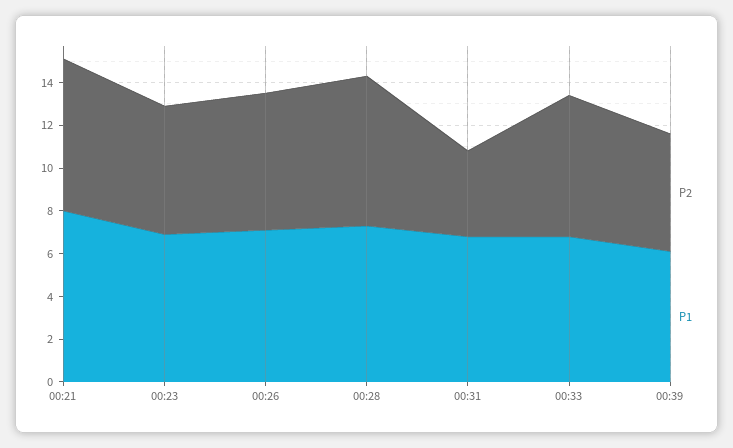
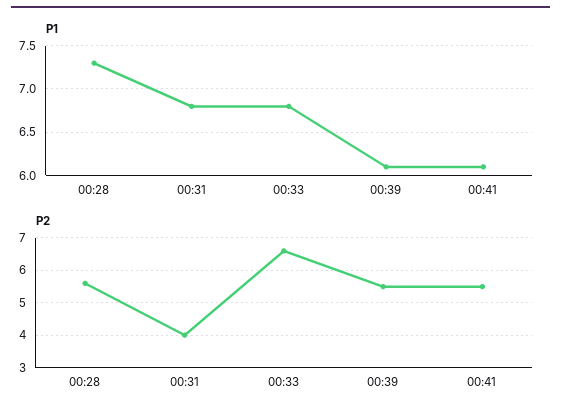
P2, 00:21: 7 -> none
P1, 00:21: 8 -> none
P2, 00:23: 6 -> none
P1, 00:23: 7 -> none
P2, 00:26: 6.5 -> none
P1, 00:26: 7 -> none
P2, 00:28: 7 -> 5.5
P1, 00:41: none -> 6.1
P2, 00:41: none -> 5.5

